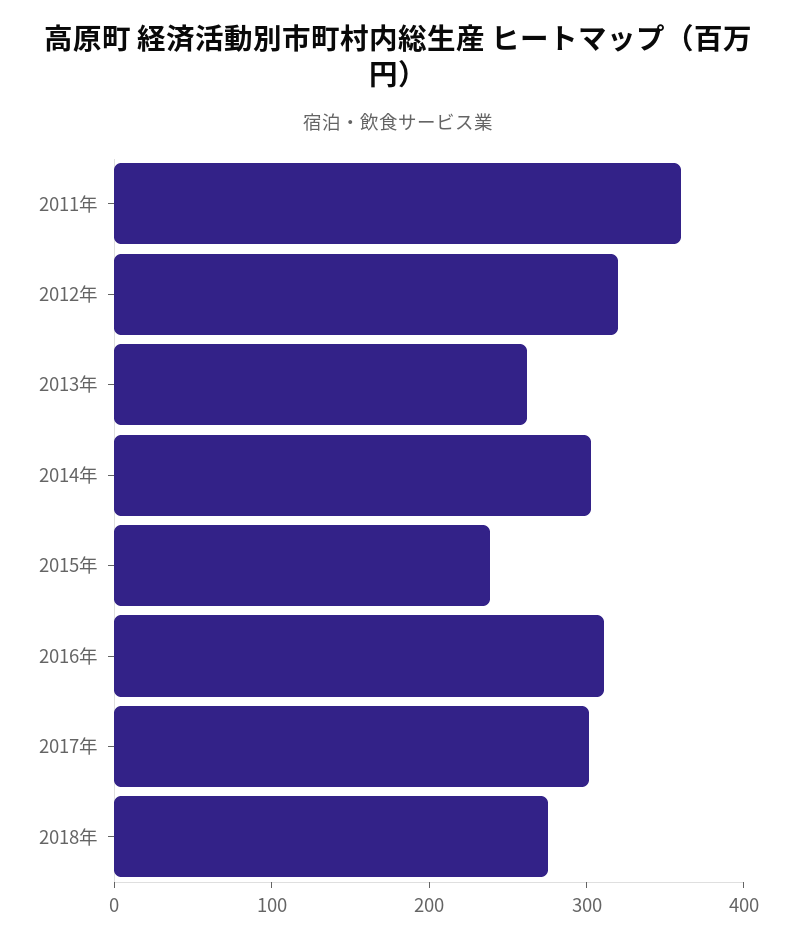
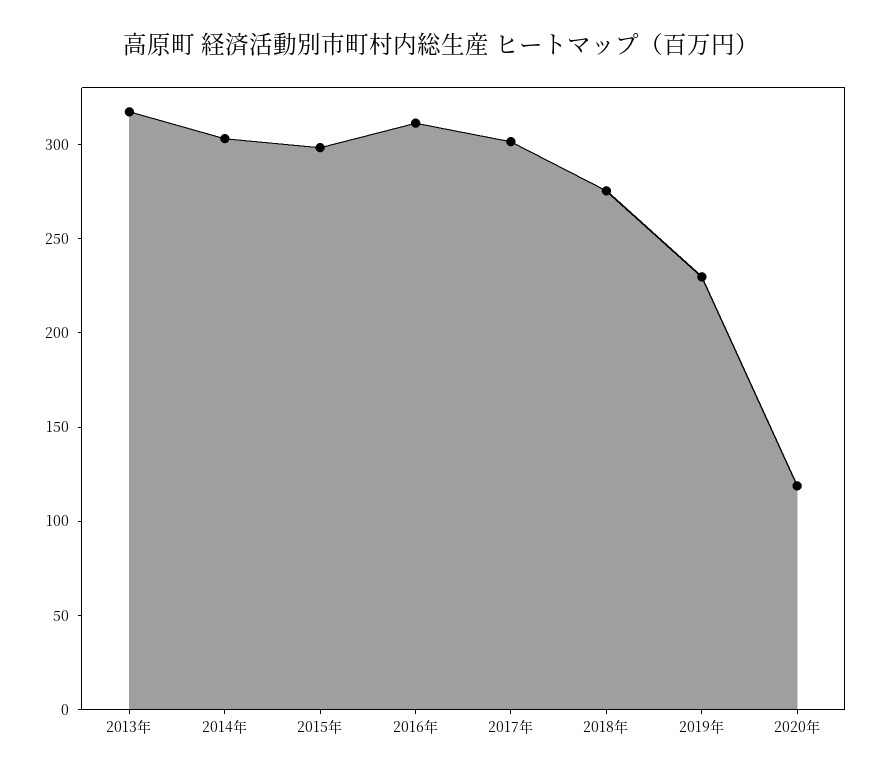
2011年: 360 -> none
2012年: 320 -> none
2013年: 260 -> 320
2015年: 240 -> 300
2019年: none -> 230
2020年: none -> 120

